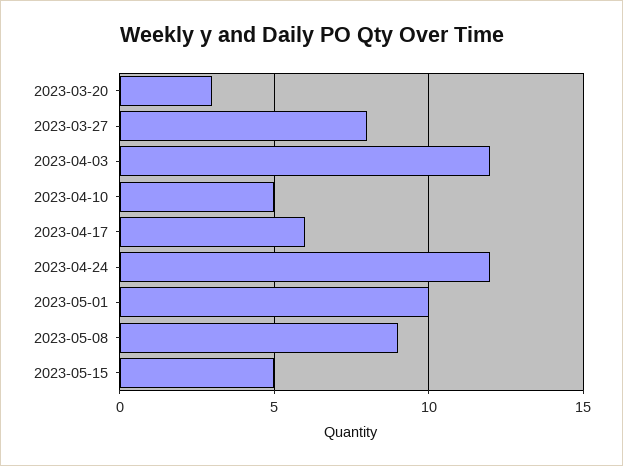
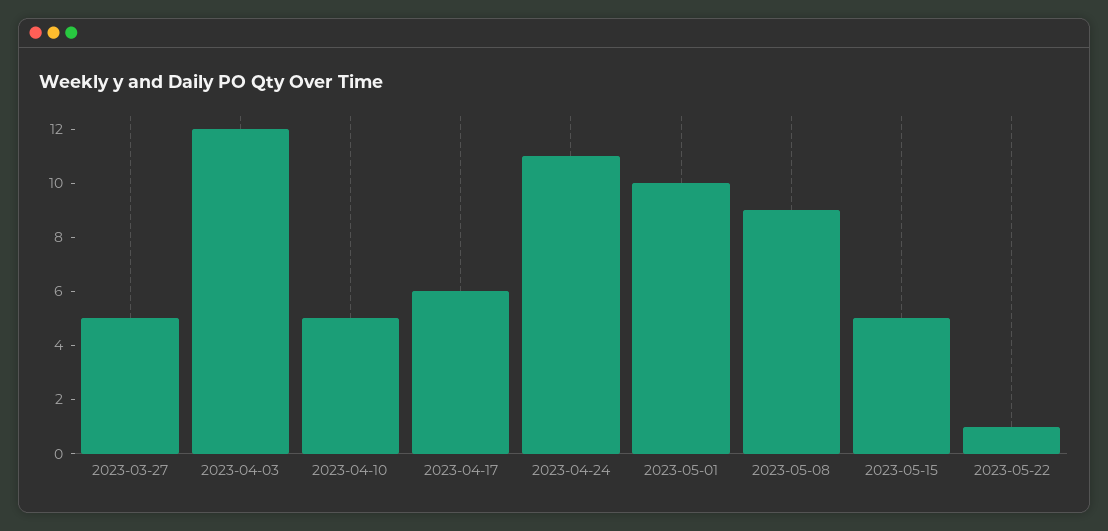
2023-03-20: 3 -> none
2023-03-27: 8 -> 5
2023-04-24: 12 -> 11
2023-05-22: none -> 1

